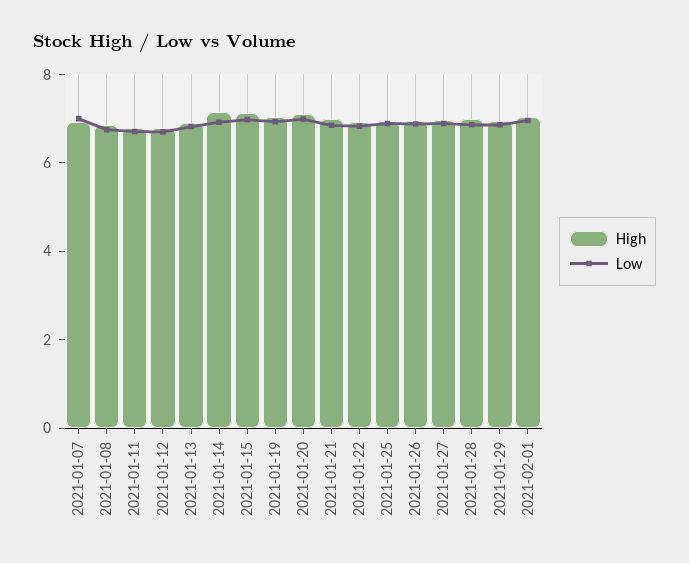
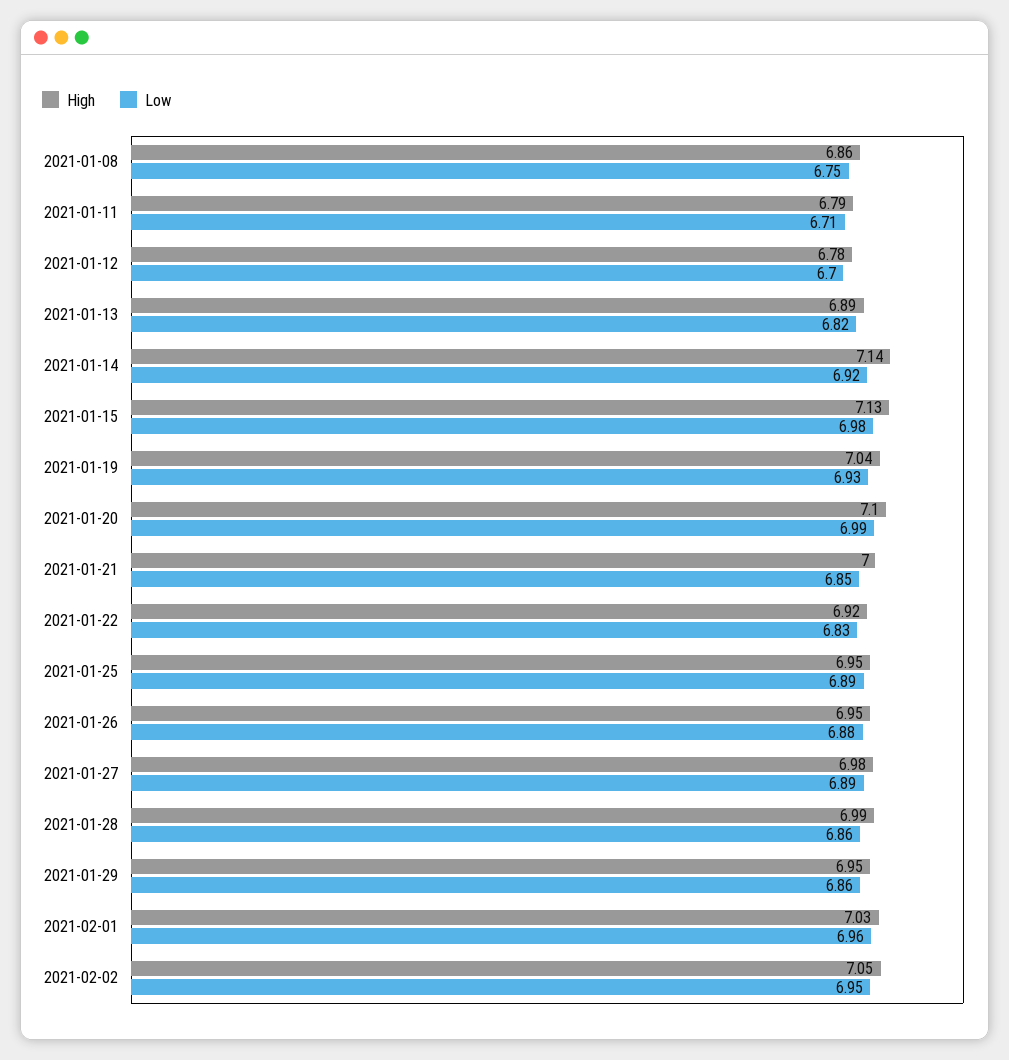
High, 2021-01-07: 7 -> none
Low, 2021-01-07: 7 -> none
High, 2021-02-02: none -> 7.05
Low, 2021-02-02: none -> 6.95

